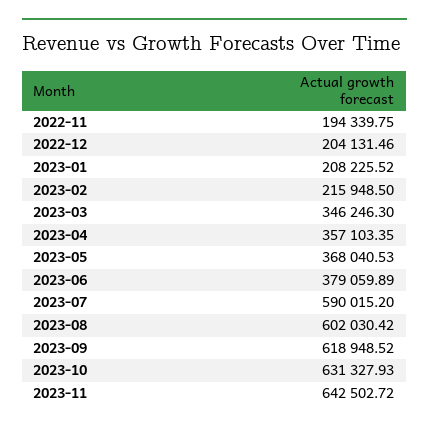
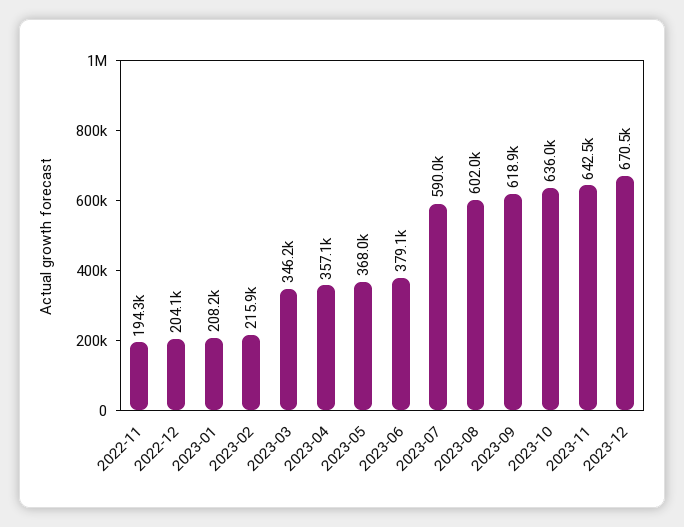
2023-10: 631327.93 -> 636000
2023-12: none -> 670500

